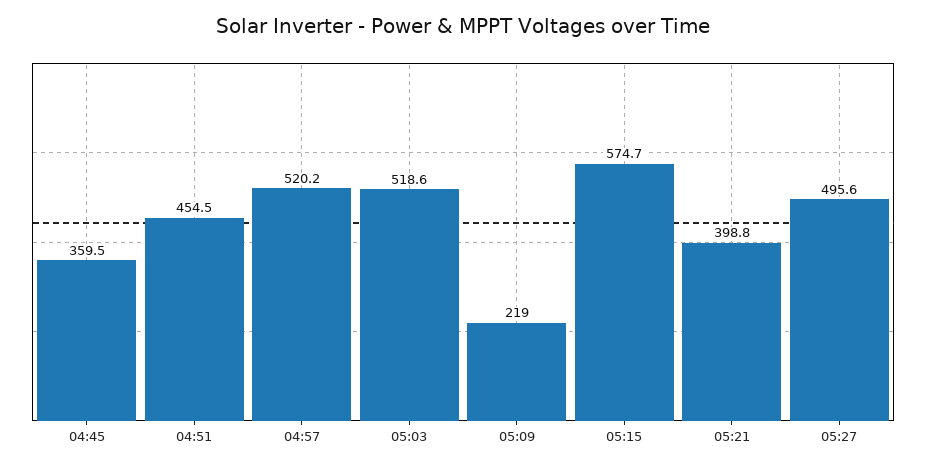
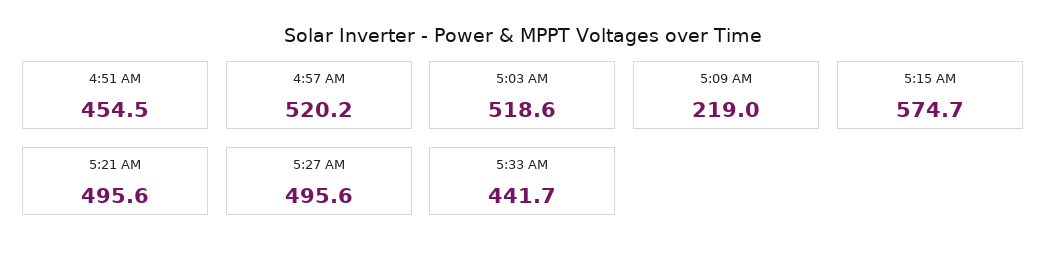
04:45: 359.5 -> none
05:21: 398.8 -> 495.6
5:33 AM: none -> 441.7

